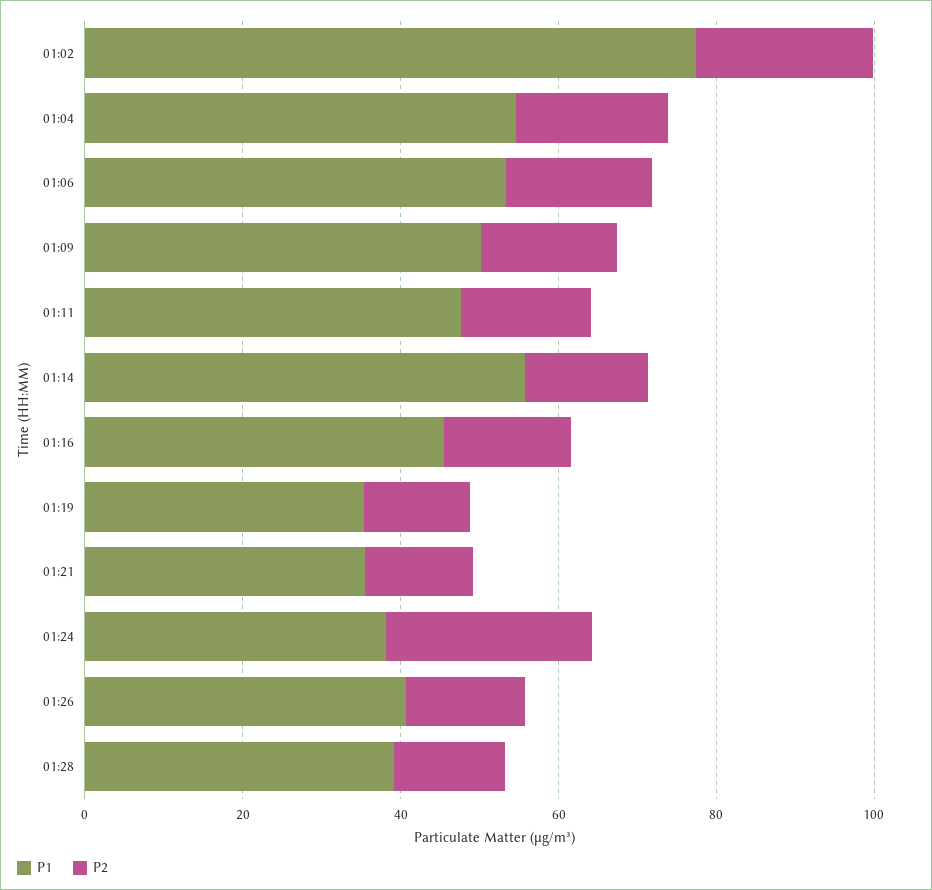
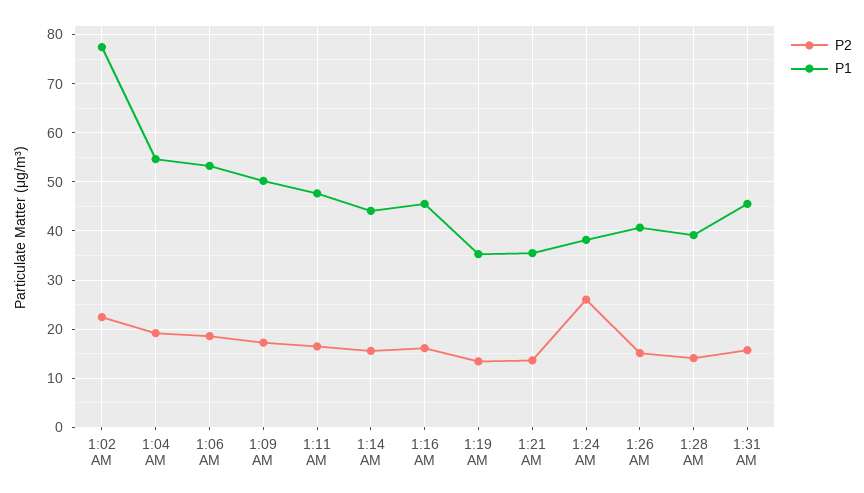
P1, 01:14: 55 -> 44
P2, 1:31 AM: none -> 16
P1, 1:31 AM: none -> 46

